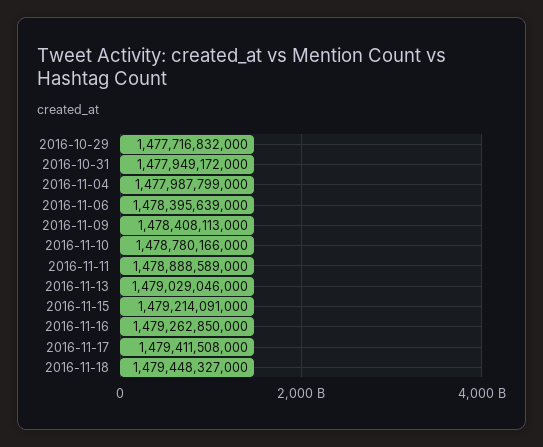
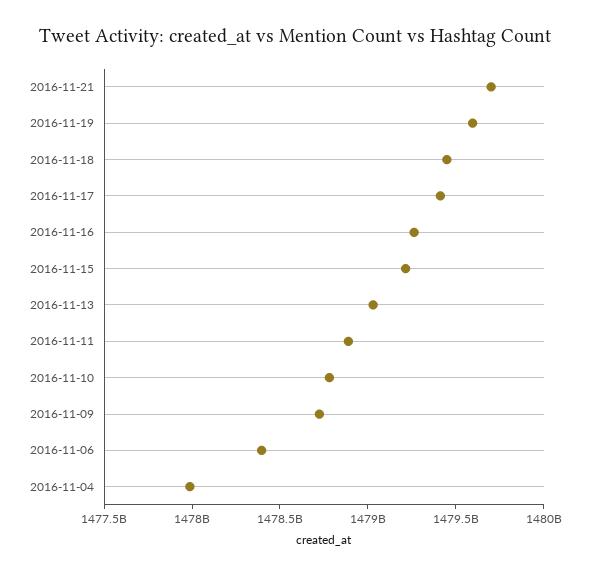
2016-10-29: 1477716832000 -> none
2016-10-31: 1477949172000 -> none
2016-11-09: 1478408113000 -> 1478700000000
2016-11-21: none -> 1479700000000
2016-11-19: none -> 1479600000000

